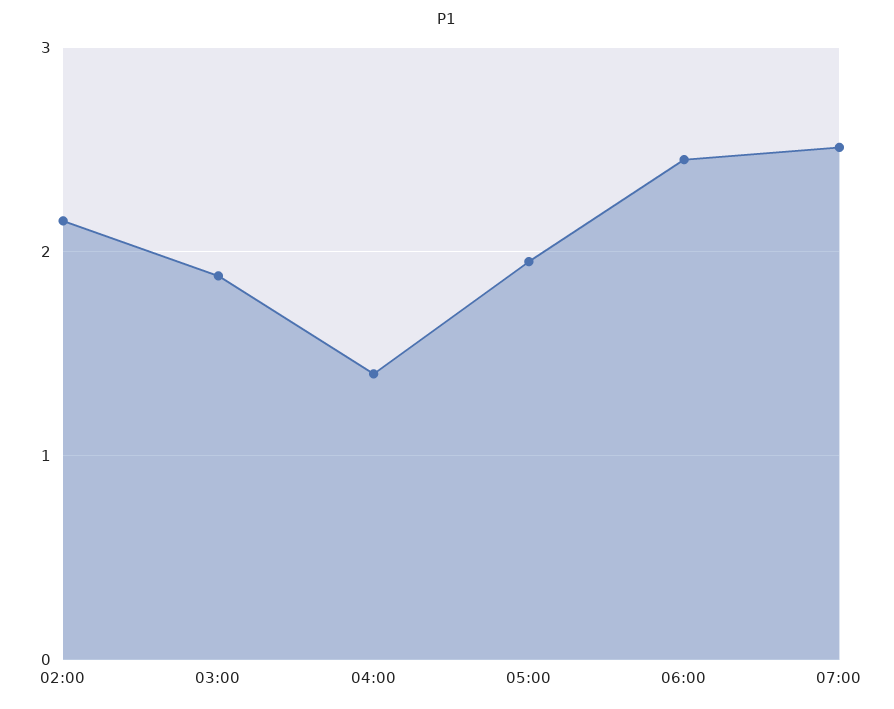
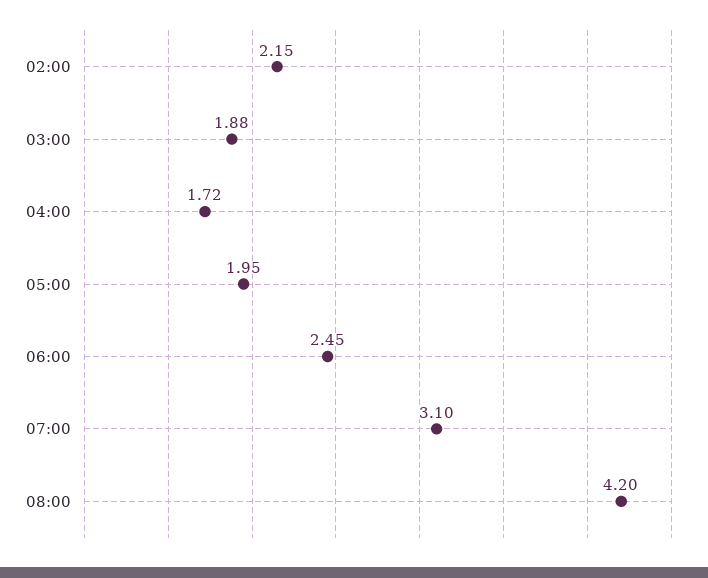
04:00: 1.4 -> 1.72
07:00: 2.5 -> 3.1
08:00: none -> 4.2

